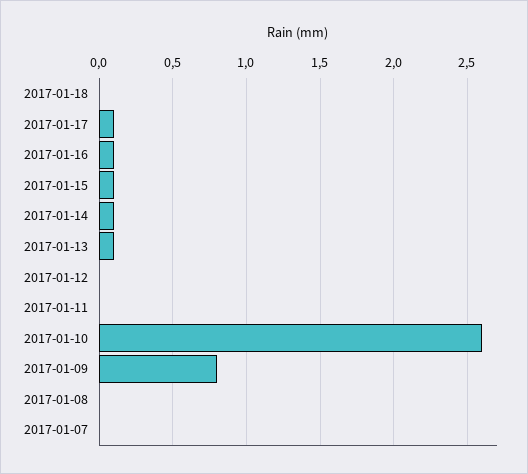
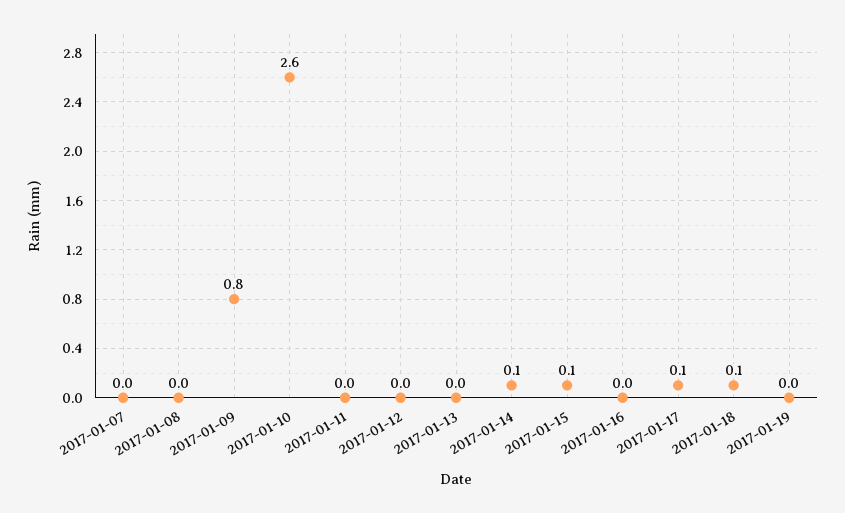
2017-01-18: 0 -> 0.1
2017-01-16: 0.1 -> 0
2017-01-13: 0.1 -> 0
2017-01-19: none -> 0

